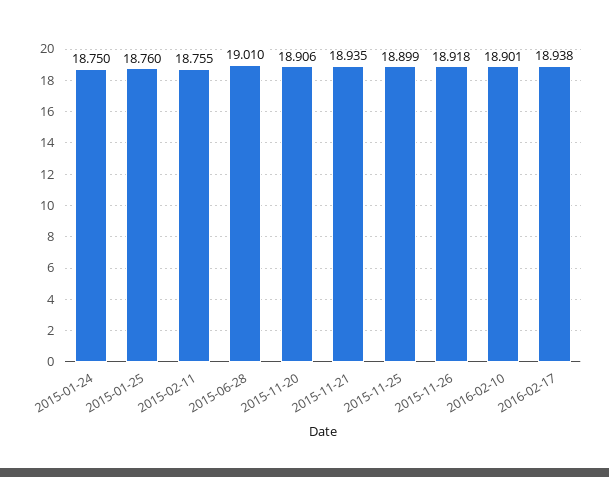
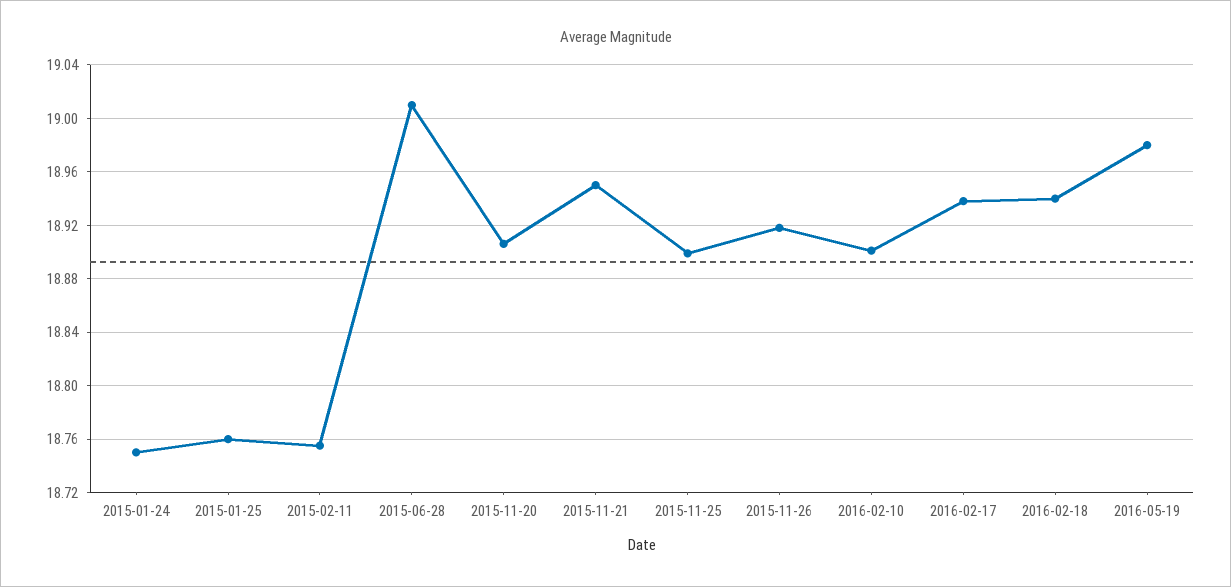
2015-11-21: 18.935 -> 18.95
2016-02-18: none -> 18.94
2016-05-19: none -> 18.98

